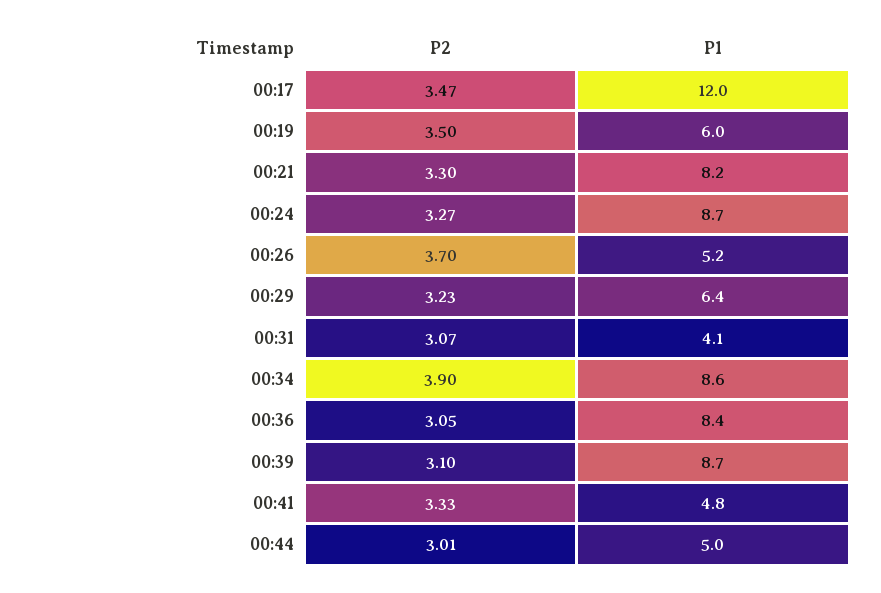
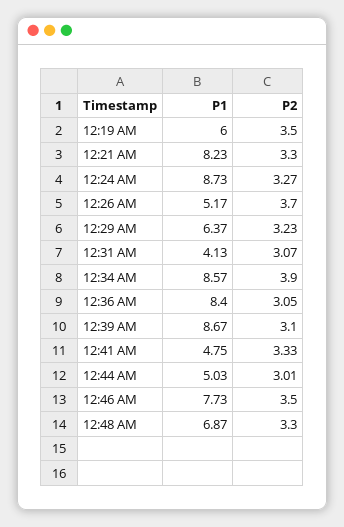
P2, 00:17: 3.47 -> none
P1, 00:17: 12 -> none
P1, 12:46 AM: none -> 7.73
P2, 12:46 AM: none -> 3.5
P1, 12:48 AM: none -> 6.87
P2, 12:48 AM: none -> 3.3

